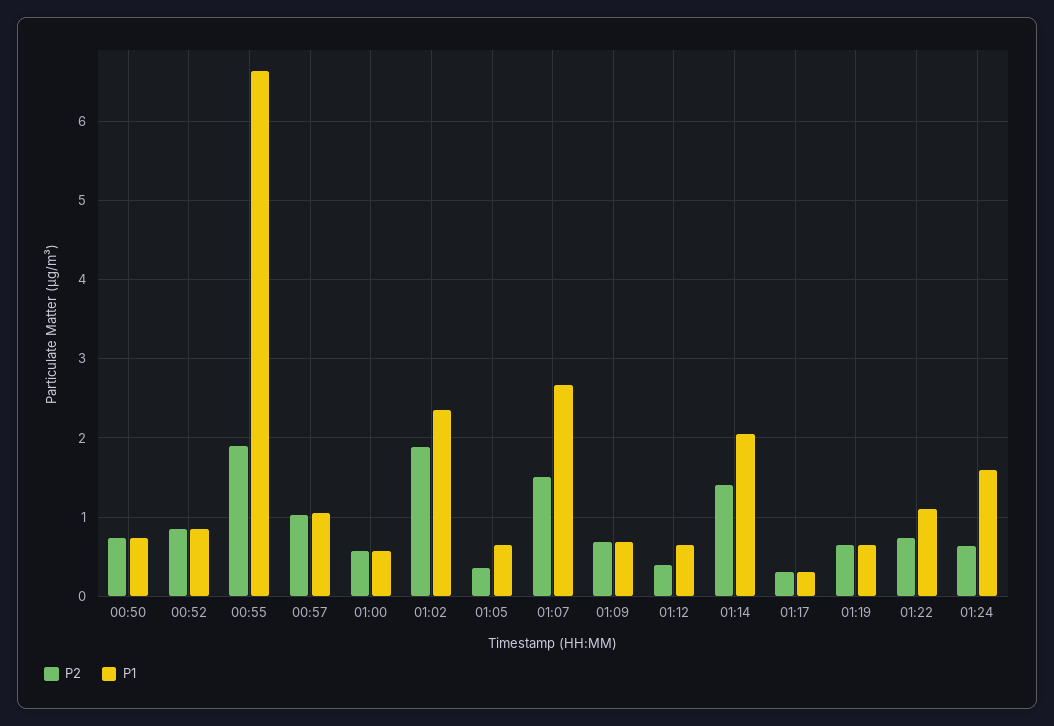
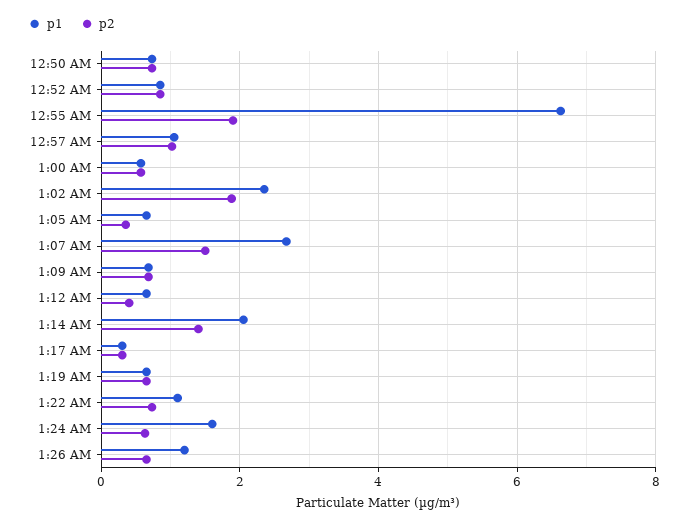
P1, 1:26 AM: none -> 1.2
P2, 1:26 AM: none -> 0.6

